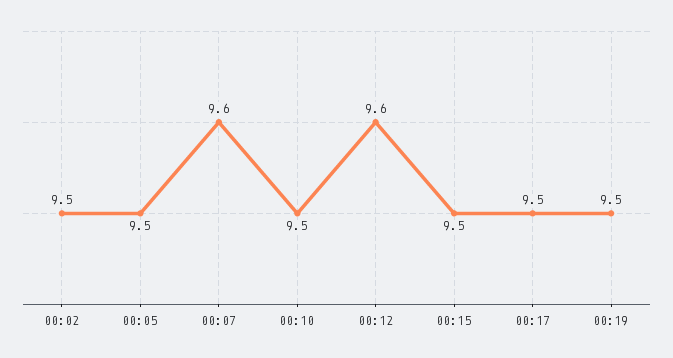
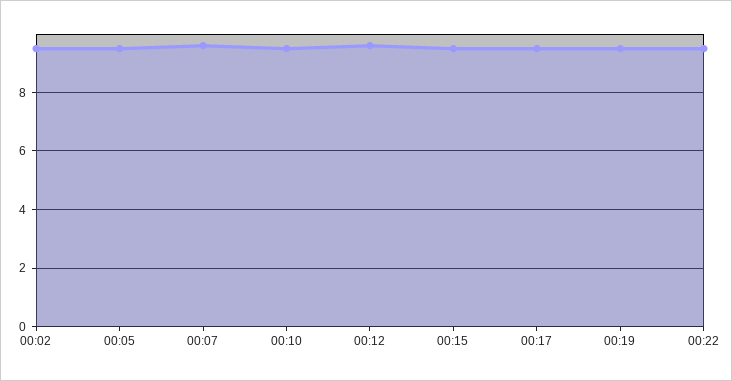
00:22: none -> 9.5

